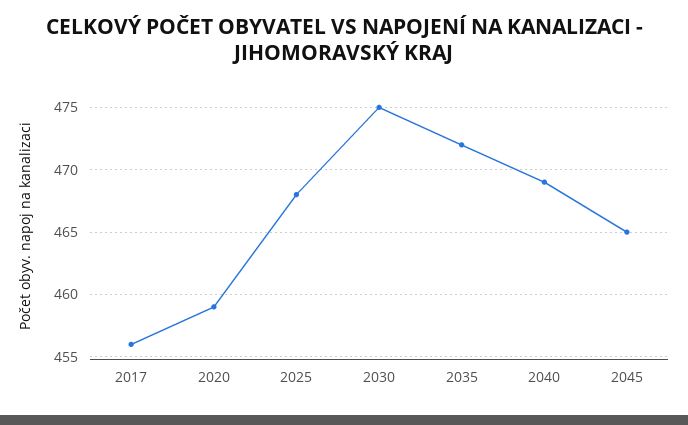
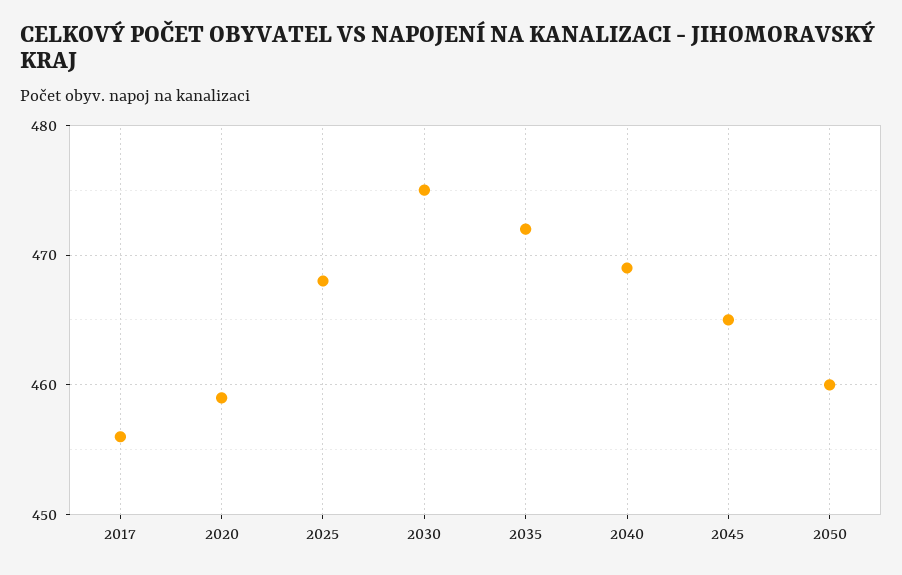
2050: none -> 460

